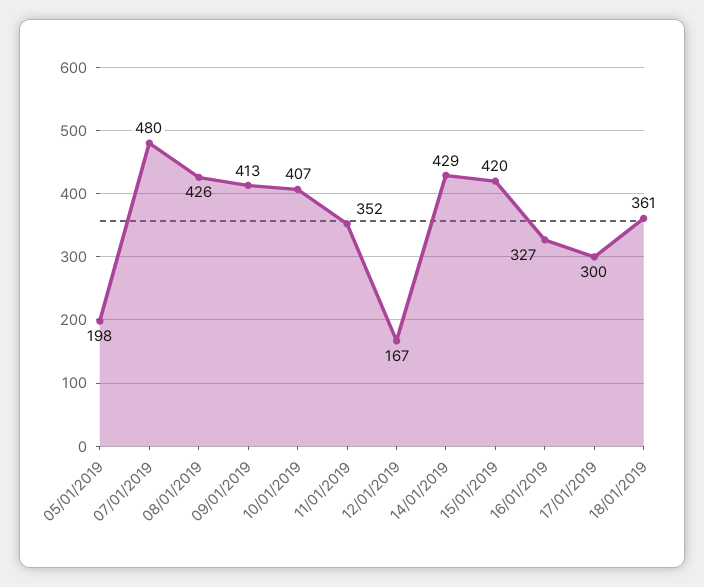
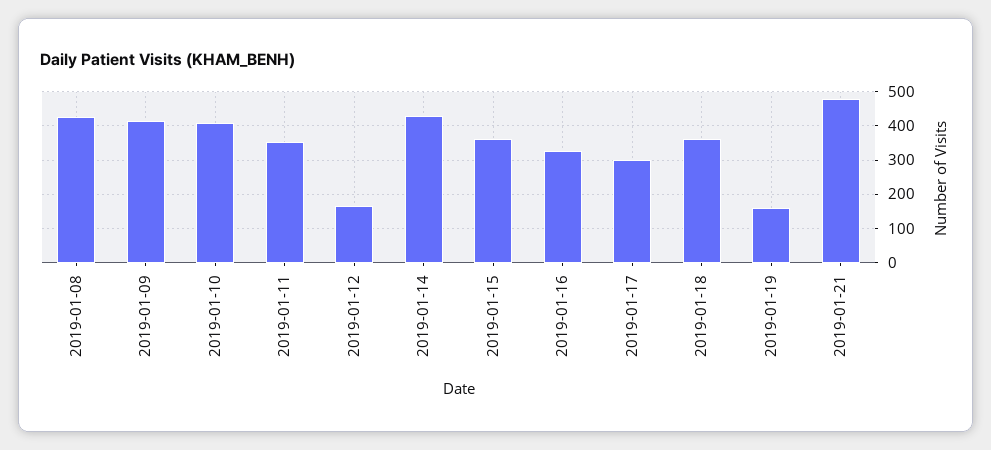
05/01/2019: 198 -> none
07/01/2019: 480 -> none
15/01/2019: 420 -> 360
2019-01-19: none -> 160
2019-01-21: none -> 480

